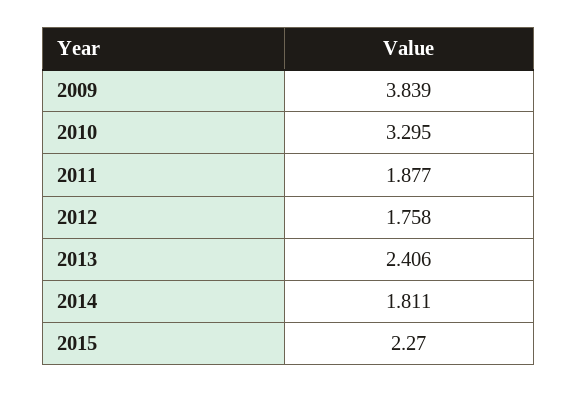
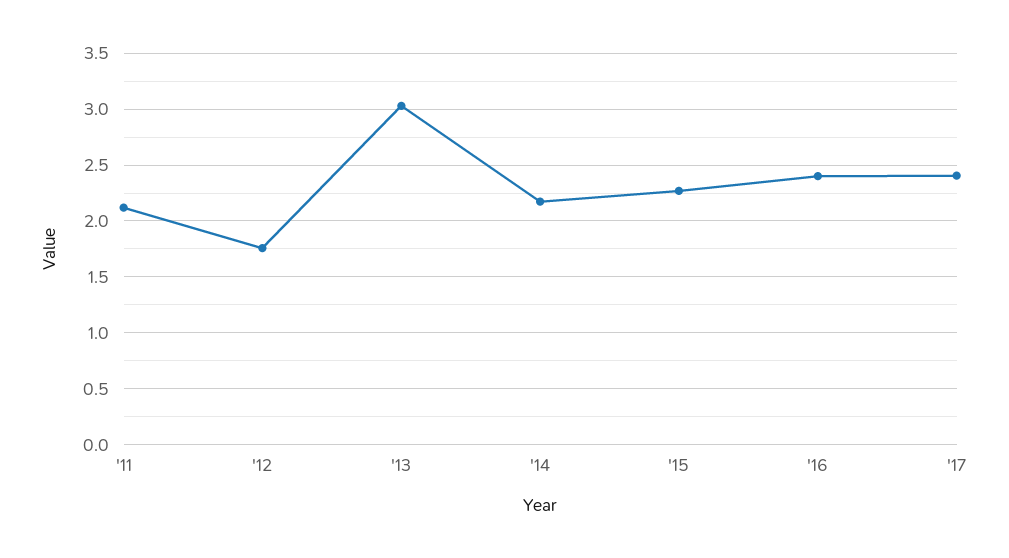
2009: 3.839 -> none
2010: 3.295 -> none
2011: 1.877 -> 2.1
2013: 2.406 -> 3
2014: 1.811 -> 2.2
'16: none -> 2.4
'17: none -> 2.4

